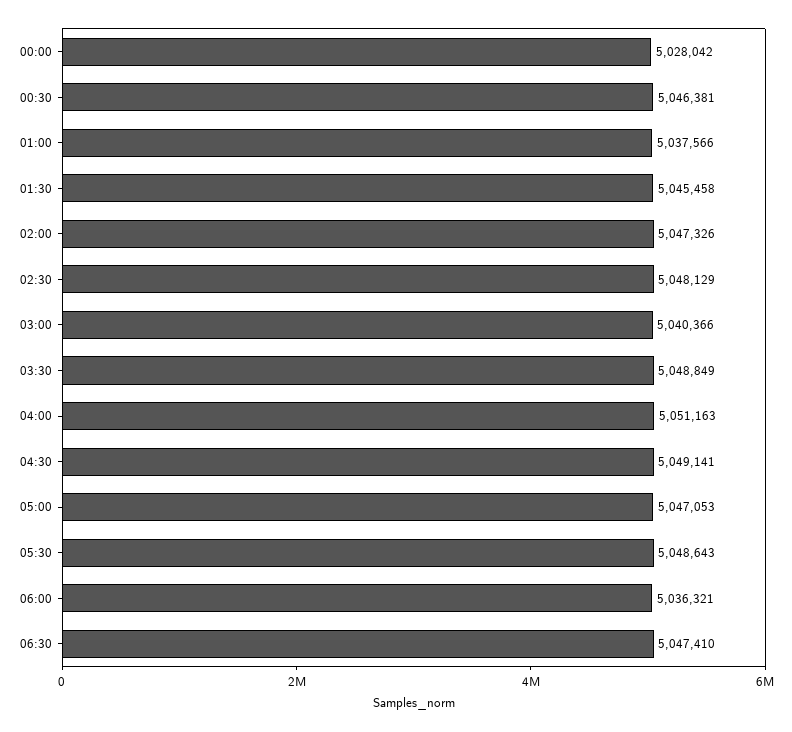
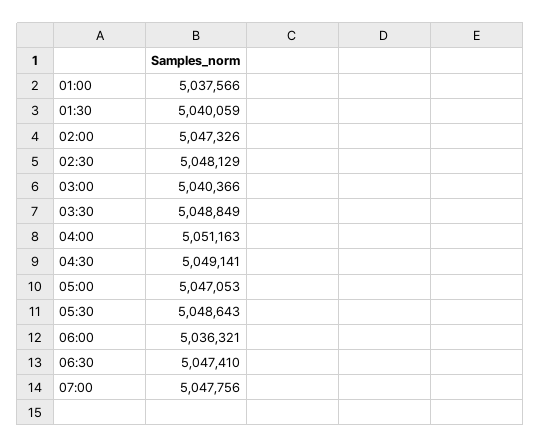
00:00: 5028042 -> none
00:30: 5046381 -> none
01:30: 5045458 -> 5040059
07:00: none -> 5047756

